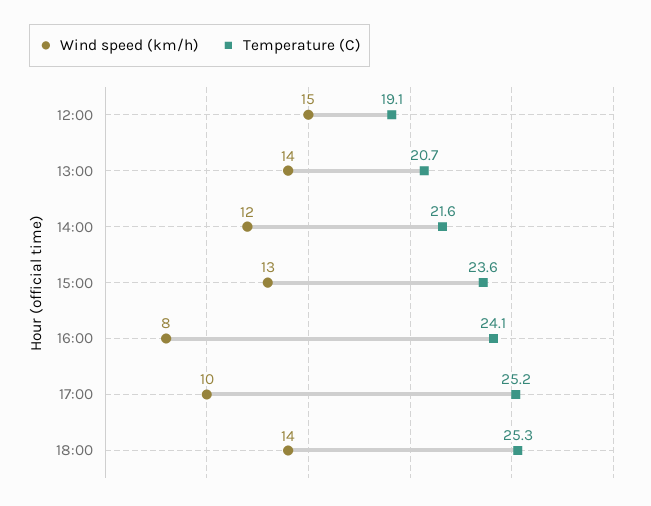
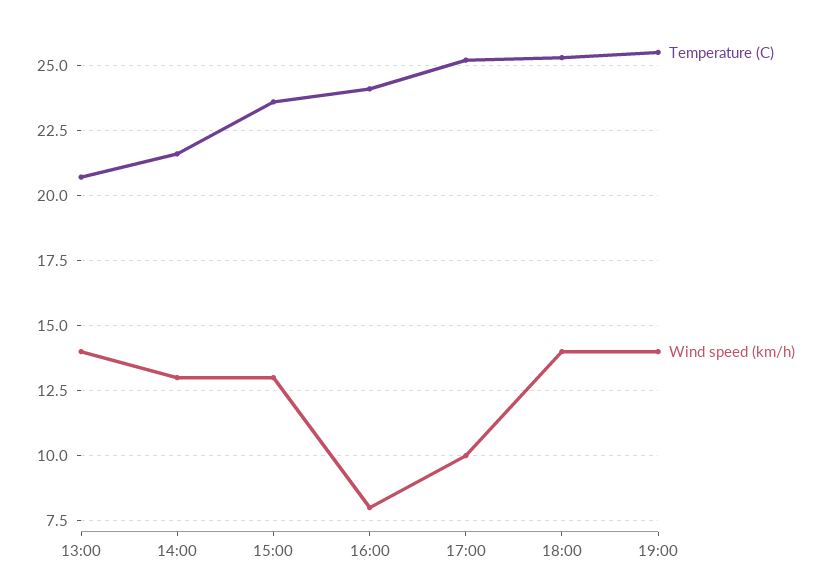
Wind speed (km/h), 12:00: 15 -> none
Temperature (C), 12:00: 19.1 -> none
Wind speed (km/h), 14:00: 12 -> 13
Temperature (C), 19:00: none -> 25.5
Wind speed (km/h), 19:00: none -> 14

